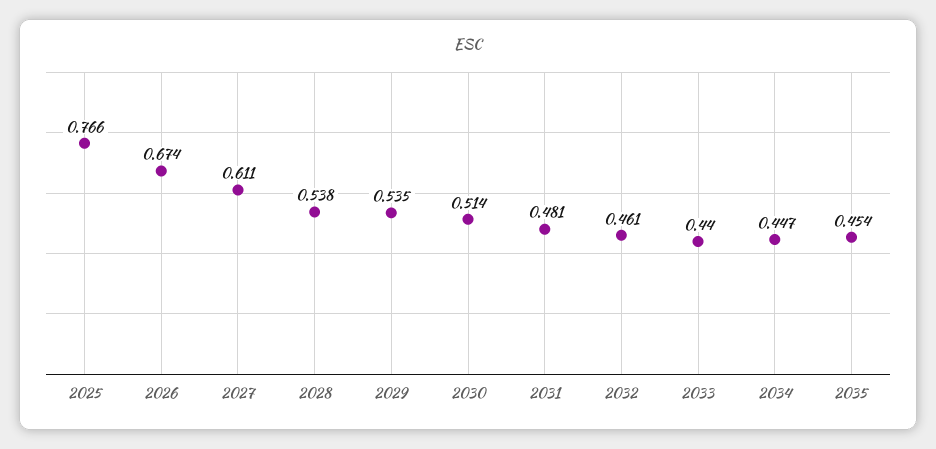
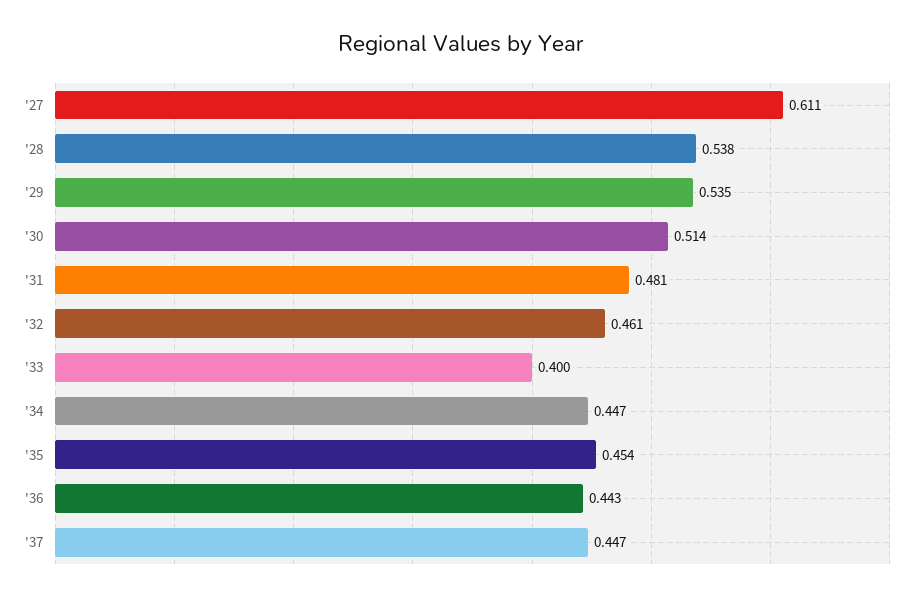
2025: 0.766 -> none
2026: 0.674 -> none
2033: 0.44 -> 0.4
'36: none -> 0.443
'37: none -> 0.447

